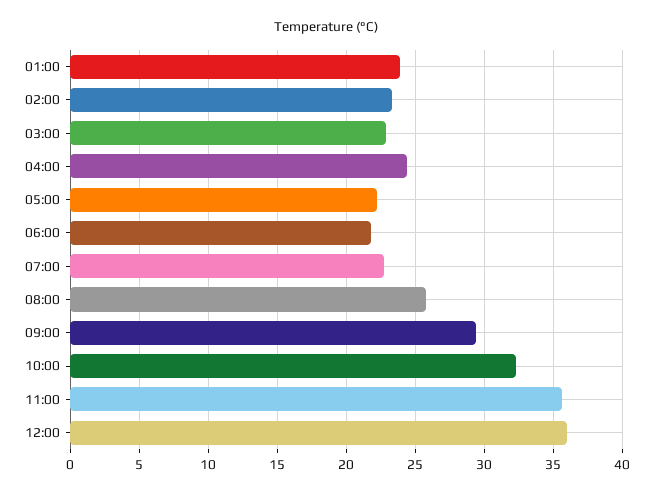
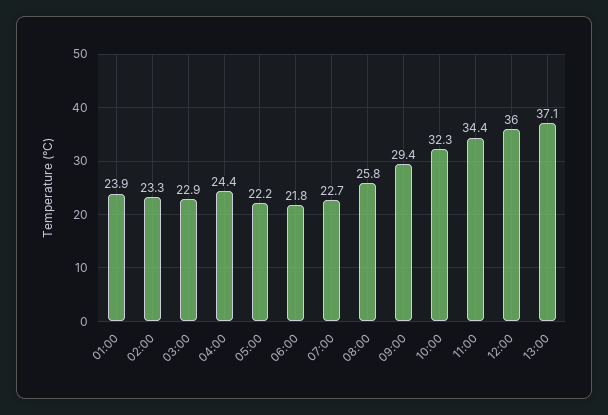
11:00: 35.5 -> 34.4
13:00: none -> 37.1

